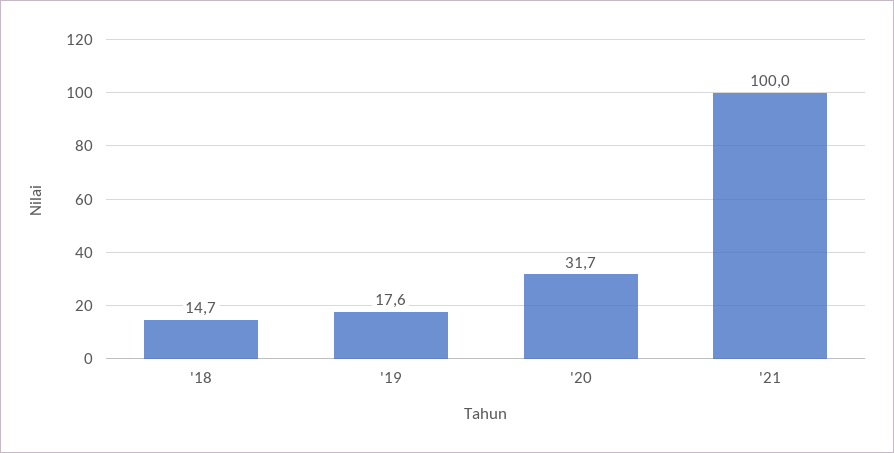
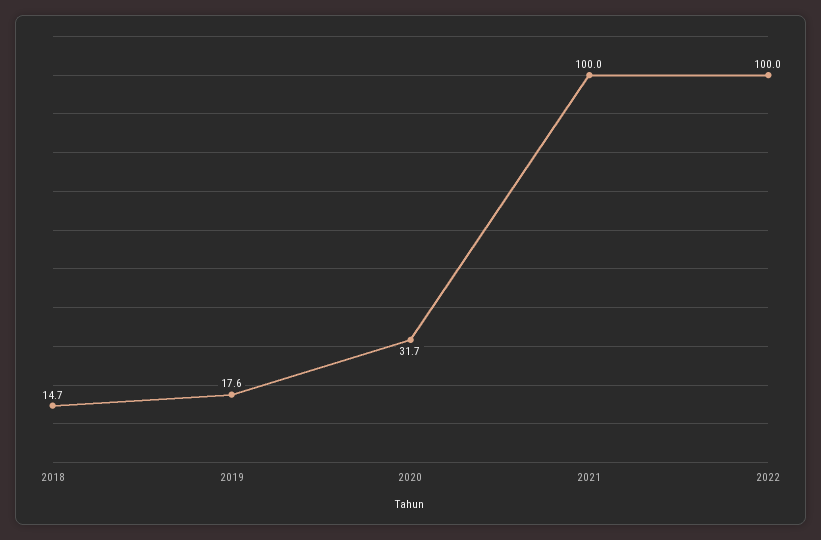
2022: none -> 100

